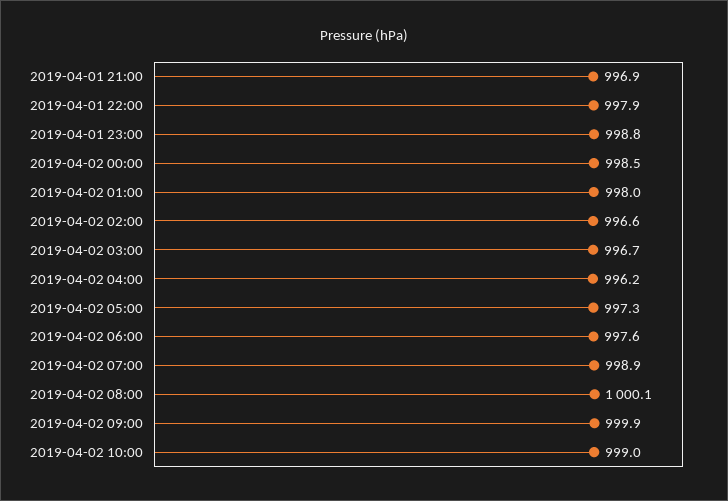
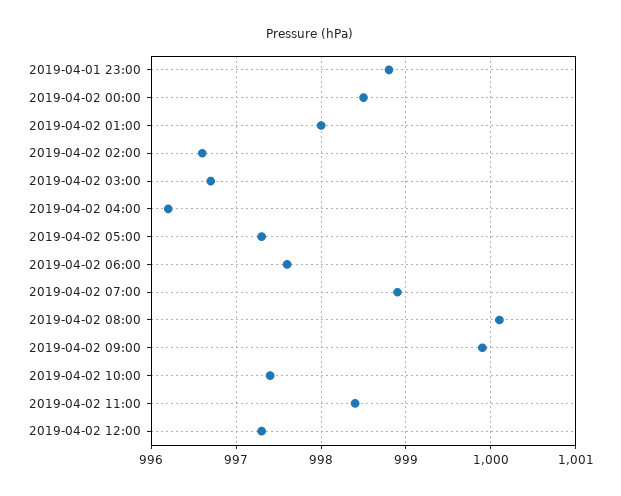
2019-04-01 21:00: 996.9 -> none
2019-04-01 22:00: 997.9 -> none
2019-04-02 10:00: 999 -> 997.4
2019-04-02 11:00: none -> 998.4
2019-04-02 12:00: none -> 997.3

